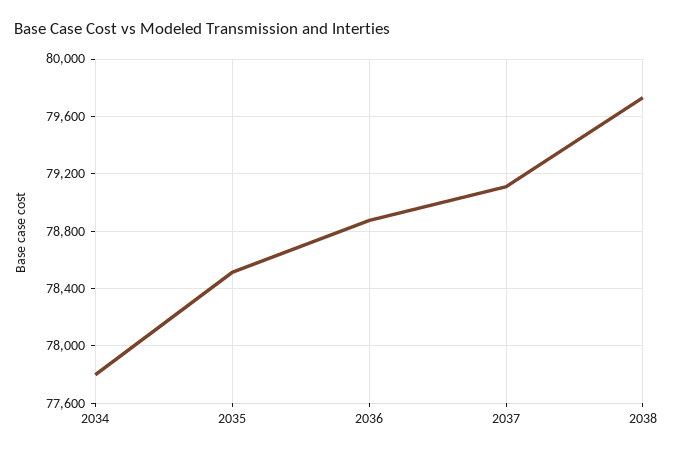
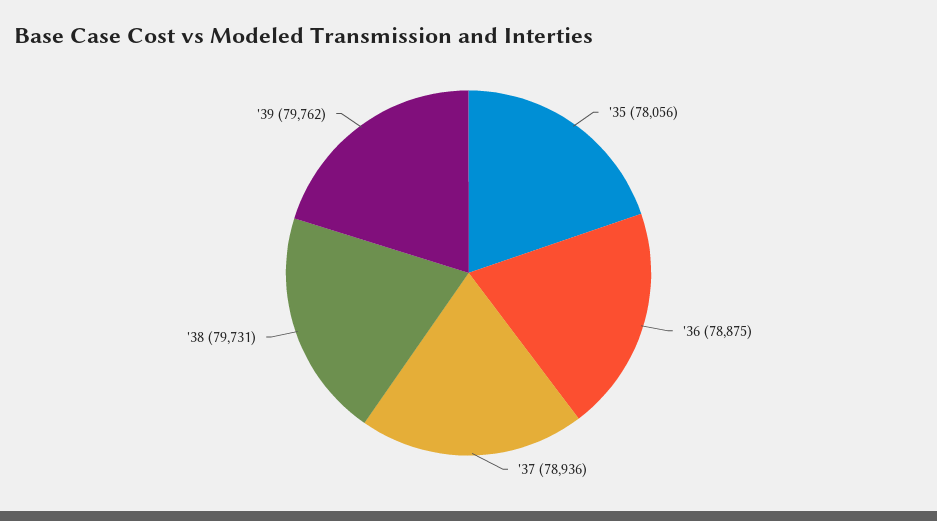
2034: 77800 -> none
2035: 78500 -> 78056
2037: 79100 -> 78936
'39: none -> 79762

